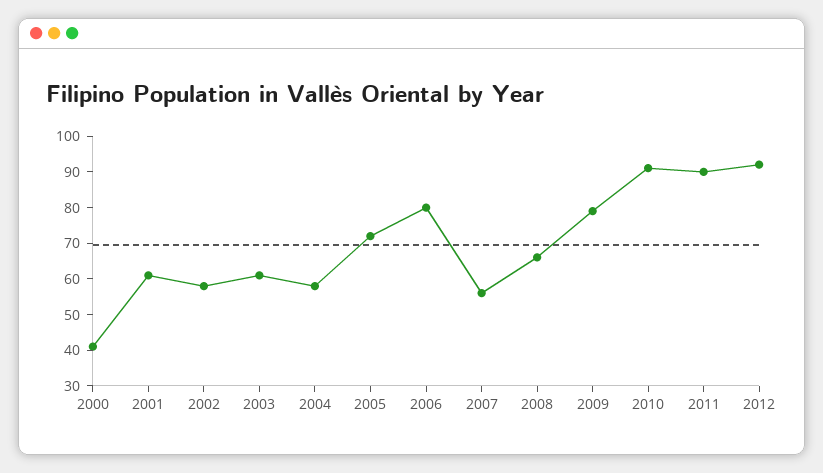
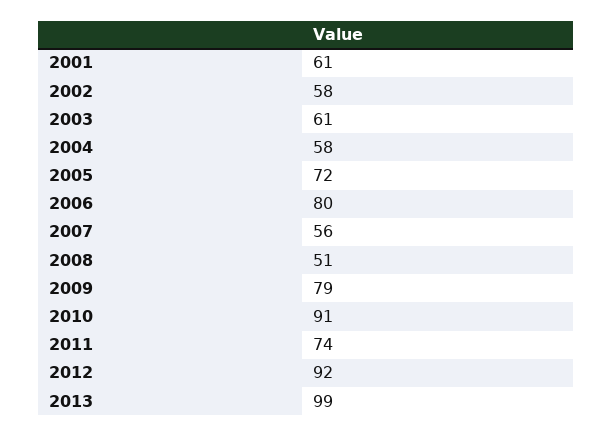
2000: 40 -> none
2008: 65 -> 51
2011: 90 -> 74
2013: none -> 99

